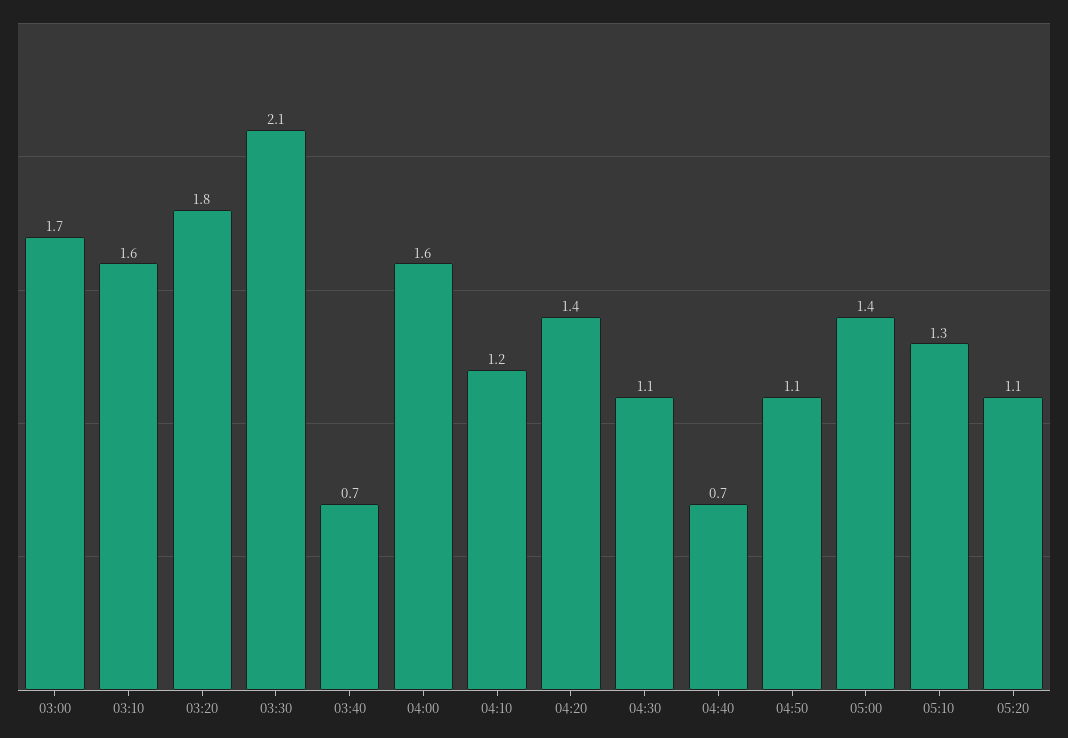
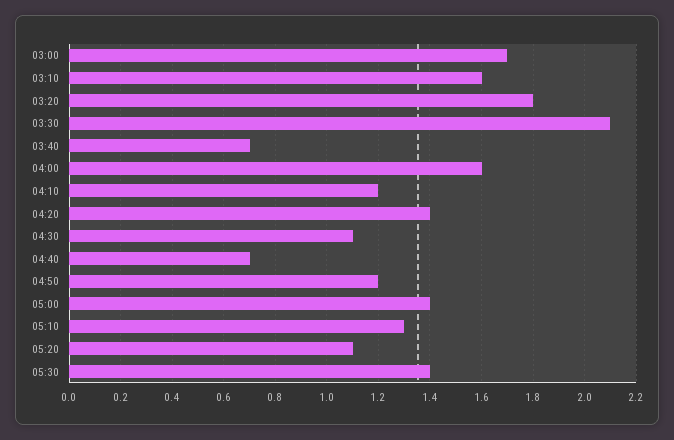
04:50: 1.1 -> 1.2
05:30: none -> 1.4

